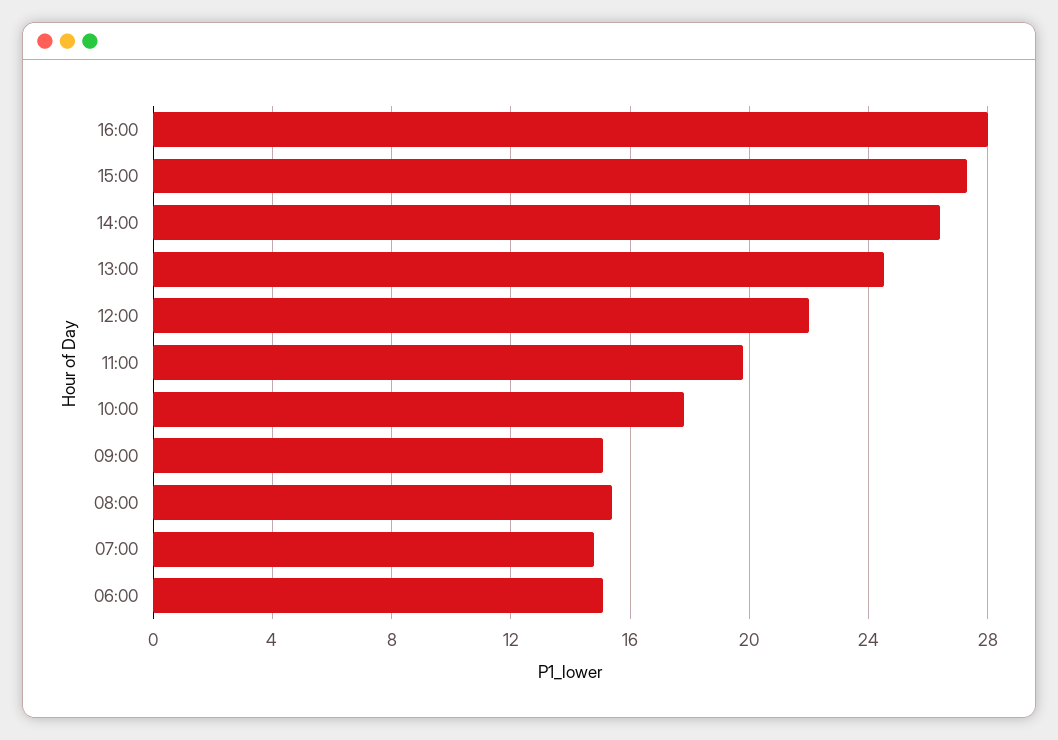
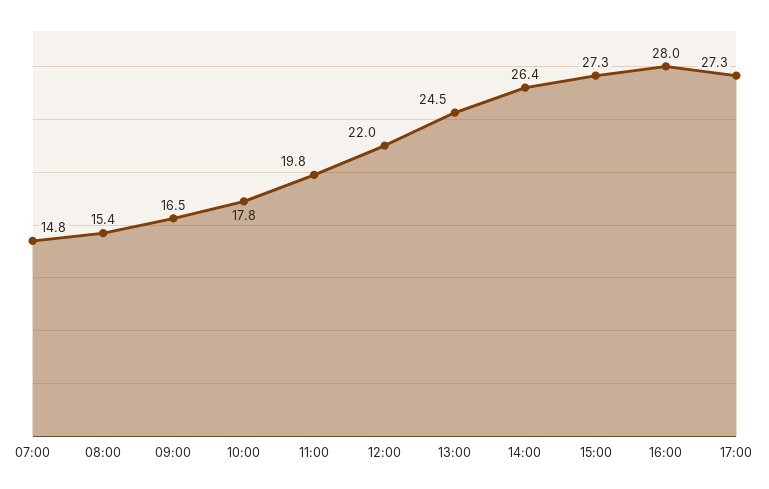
09:00: 15 -> 16.5
06:00: 15 -> none
17:00: none -> 27.3

